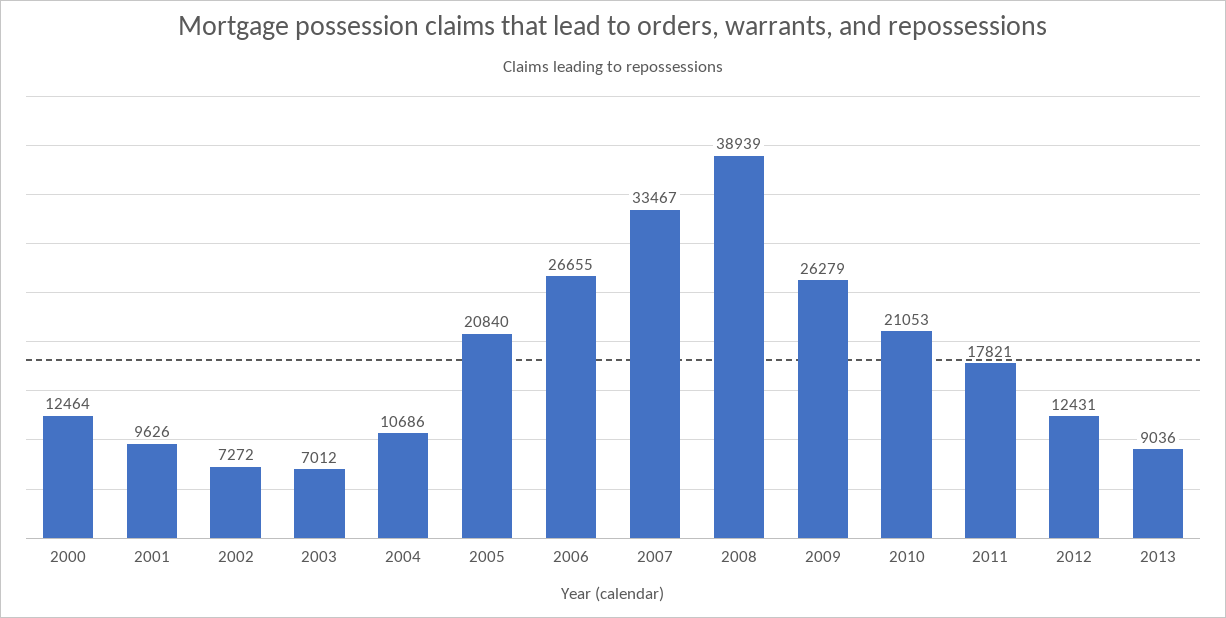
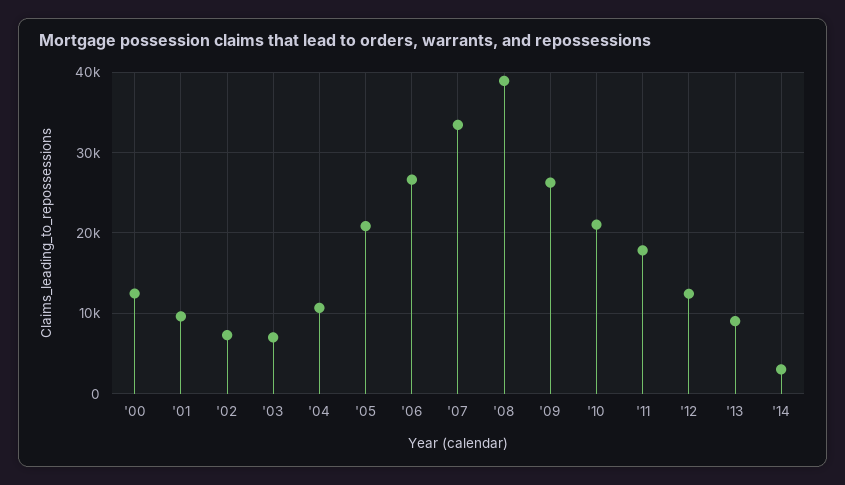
'14: none -> 3000

